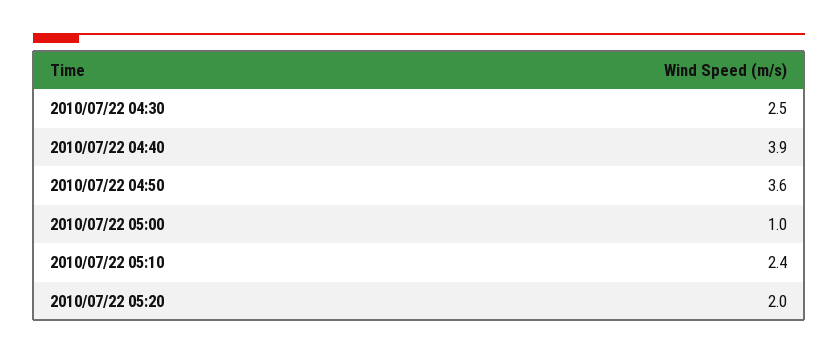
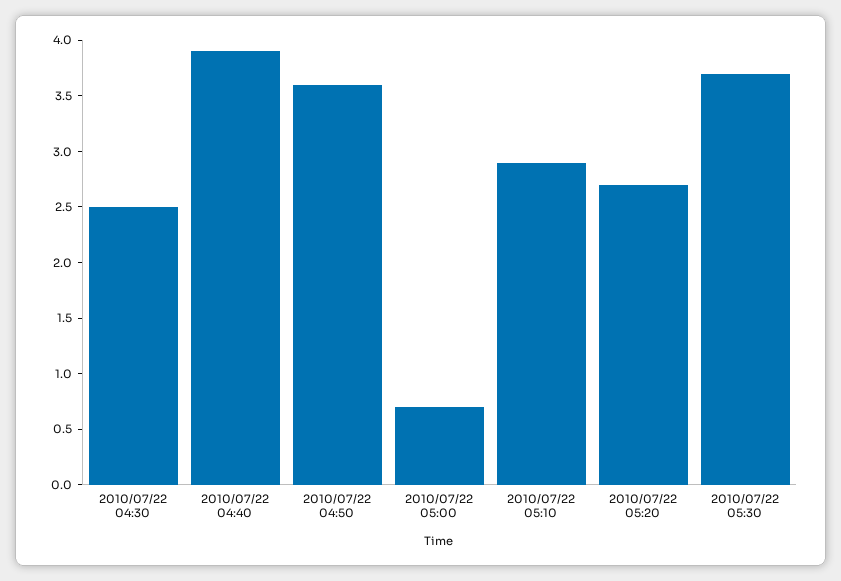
2010/07/22 05:00: 1 -> 0.7
2010/07/22 05:10: 2.4 -> 2.9
2010/07/22 05:20: 2 -> 2.7
2010/07/22 05:30: none -> 3.7

